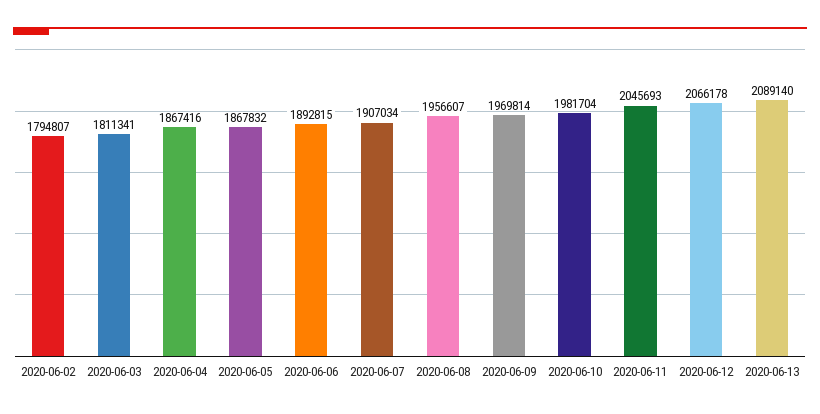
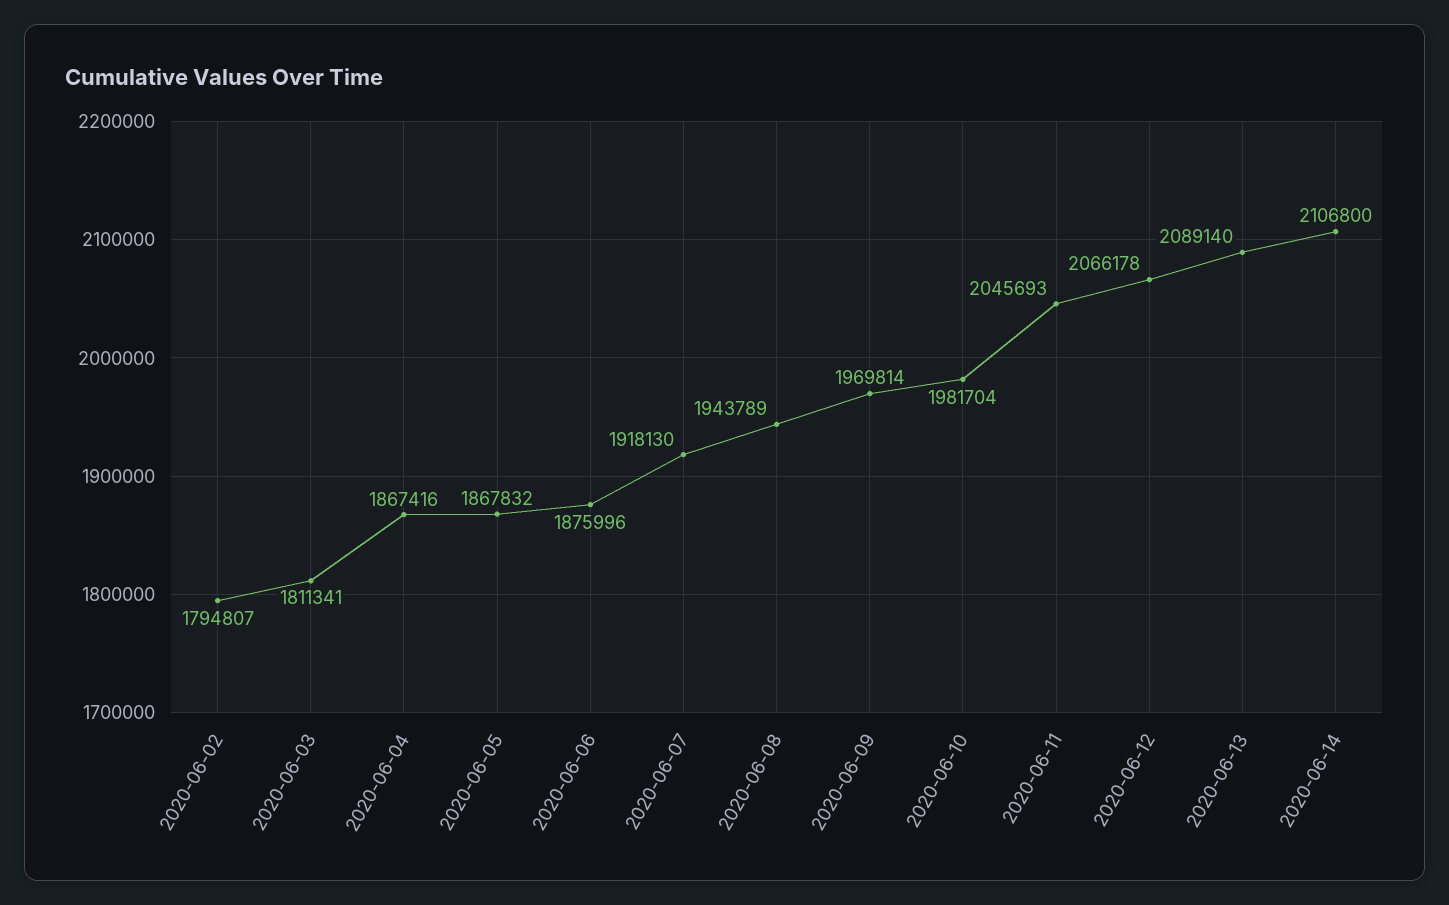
2020-06-06: 1892815 -> 1875996
2020-06-07: 1907034 -> 1918130
2020-06-08: 1956607 -> 1943789
2020-06-14: none -> 2106800

